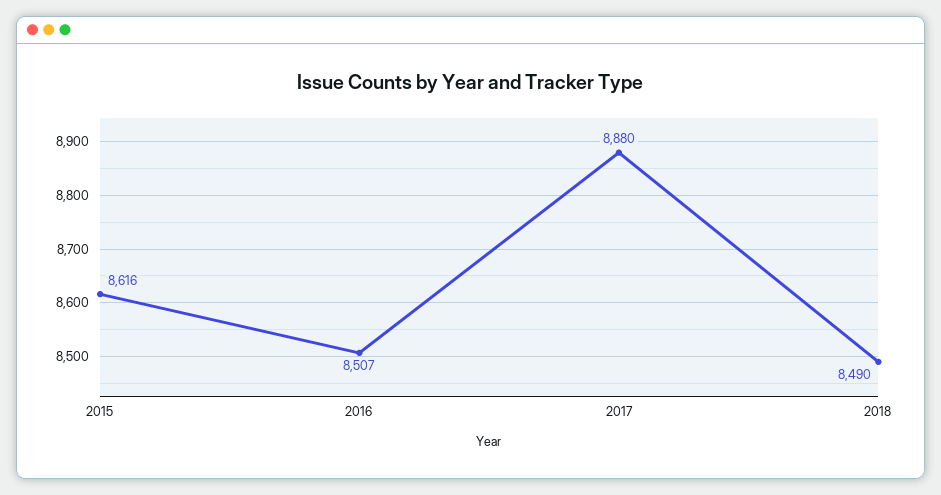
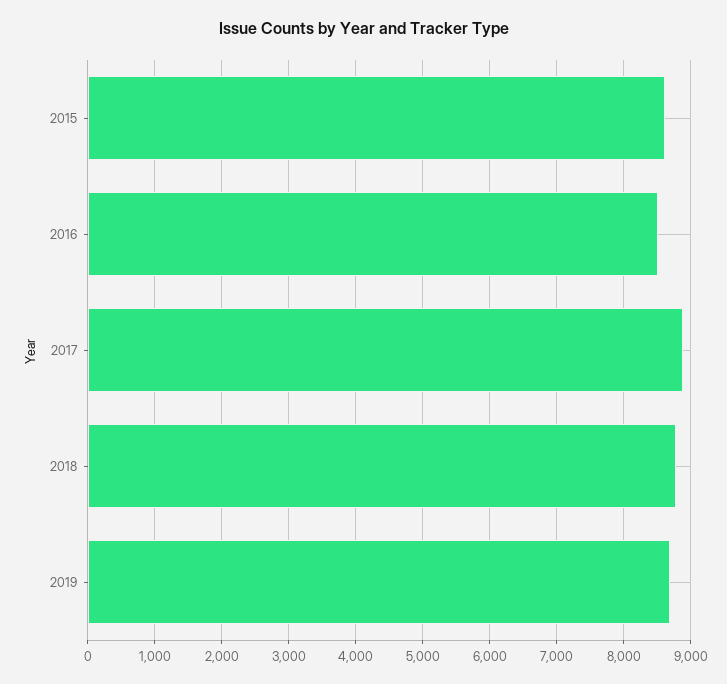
2018: 8490 -> 8800
2019: none -> 8700

